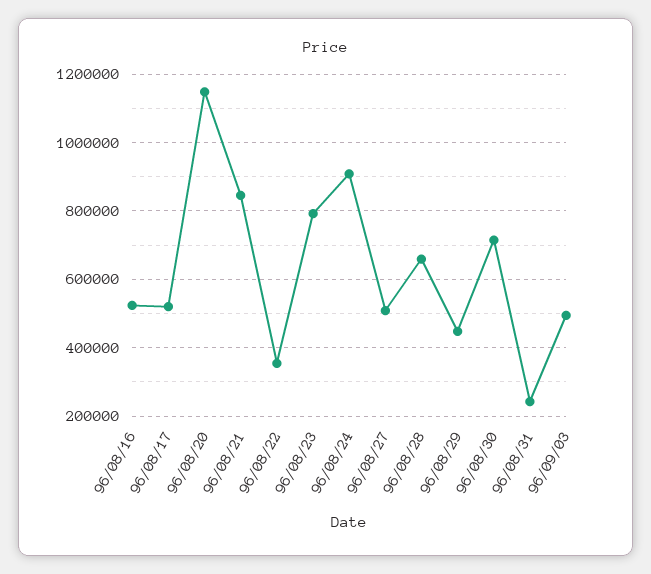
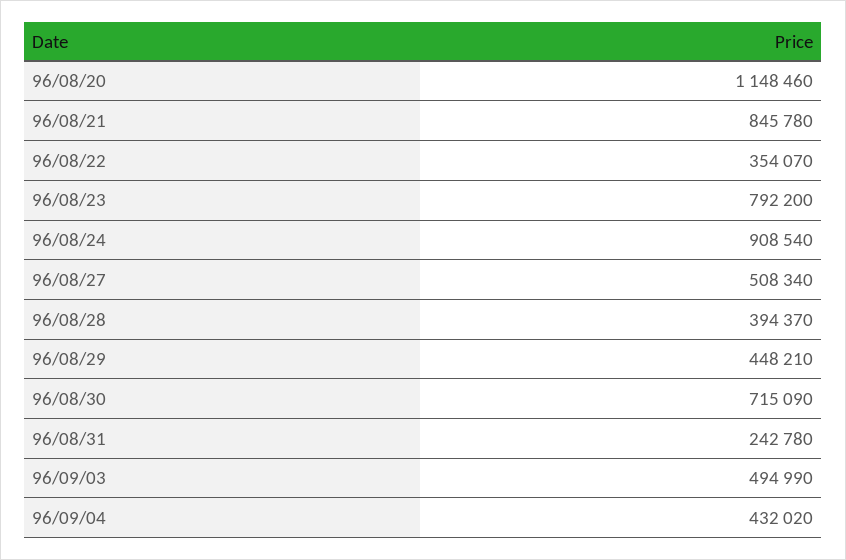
96/08/16: 520000 -> none
96/08/17: 520000 -> none
96/08/28: 660000 -> 394370
96/09/04: none -> 432020

